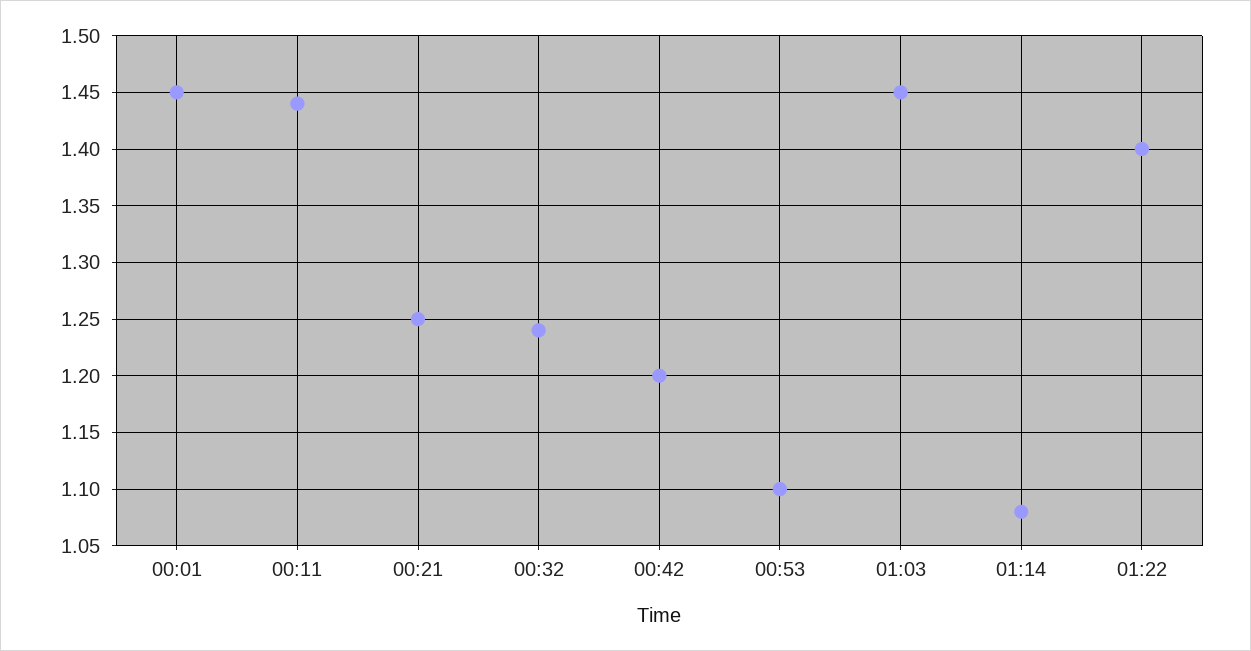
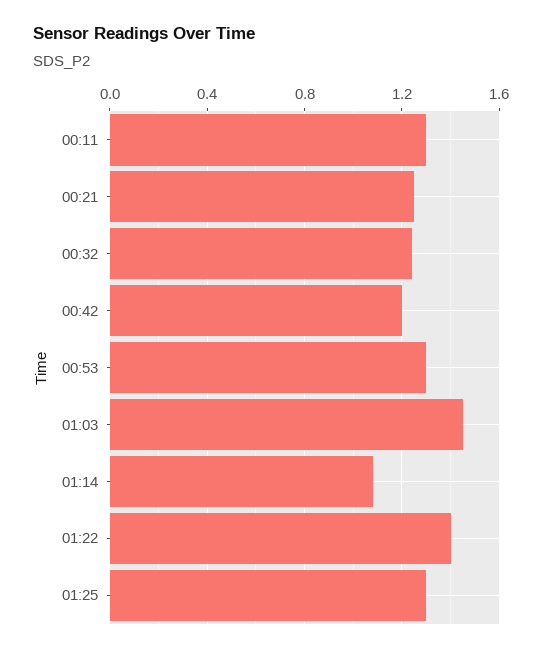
00:01: 1.45 -> none
00:11: 1.44 -> 1.3
00:53: 1.1 -> 1.3
01:25: none -> 1.3

